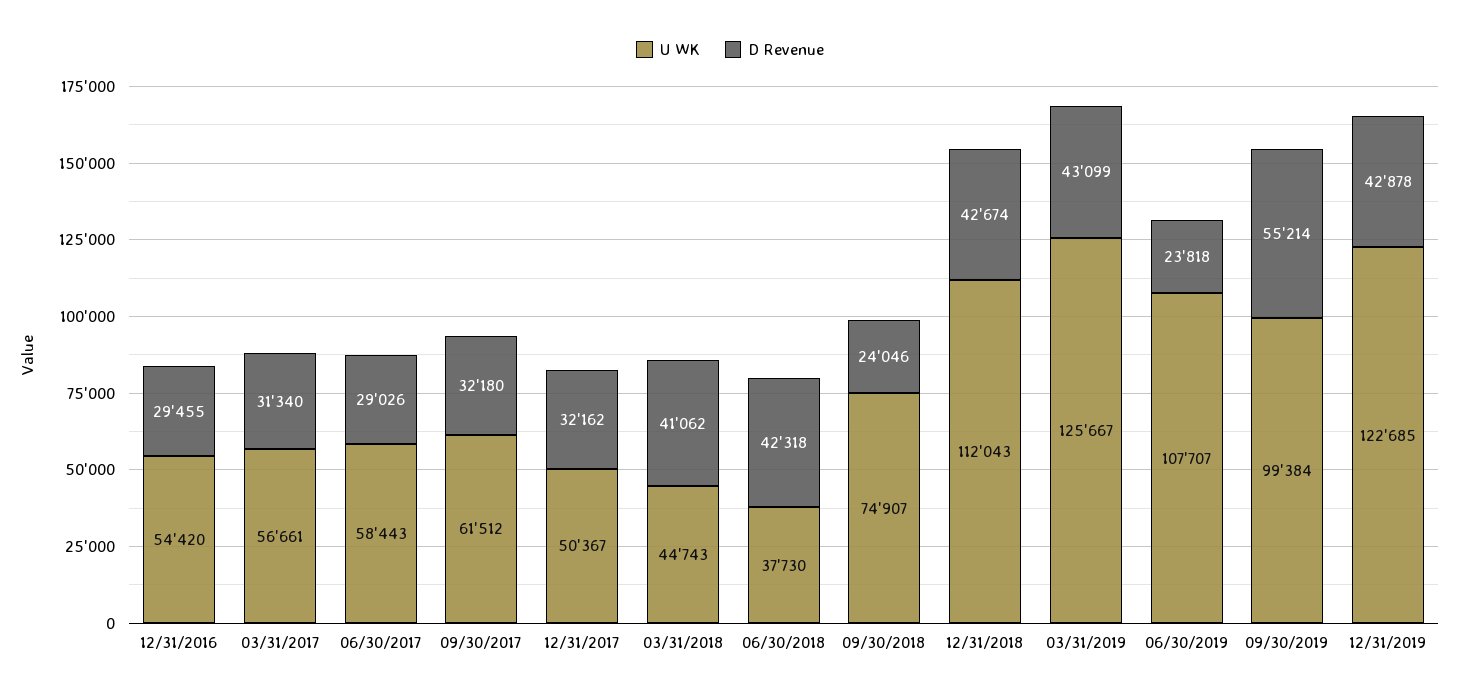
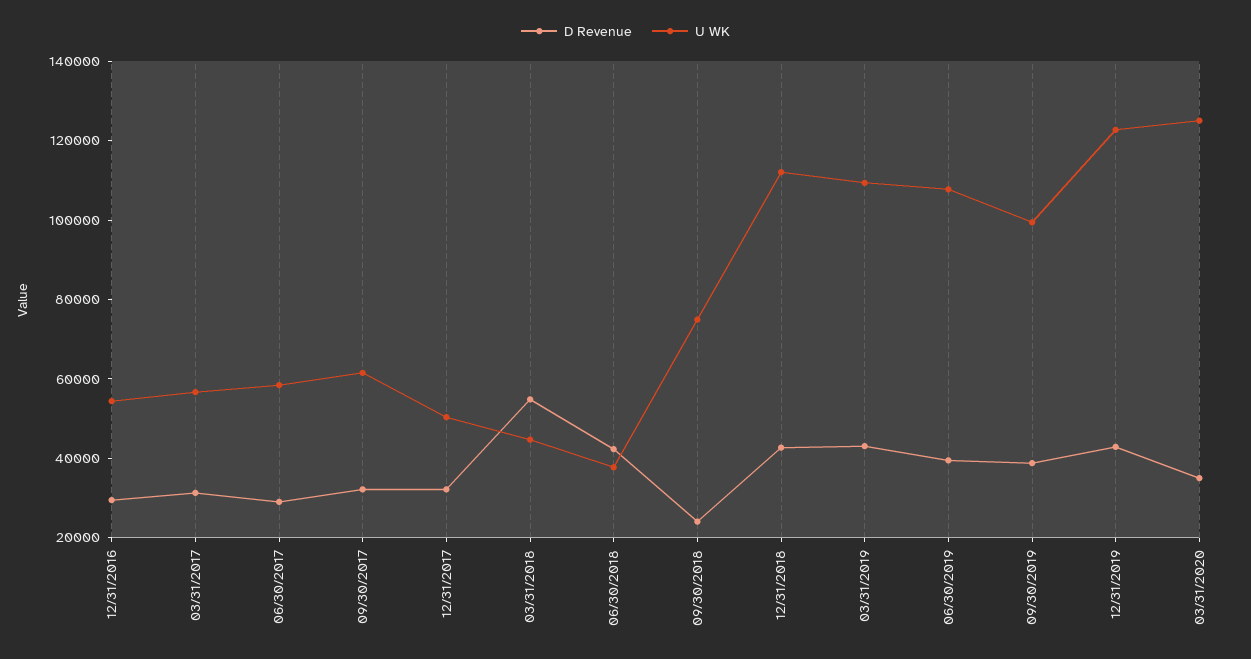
D Revenue, 03/31/2018: 41062 -> 55000
U WK, 03/31/2019: 125667 -> 110000
D Revenue, 06/30/2019: 23818 -> 40000
D Revenue, 09/30/2019: 55214 -> 40000
D Revenue, 03/31/2020: none -> 35000
U WK, 03/31/2020: none -> 125000

